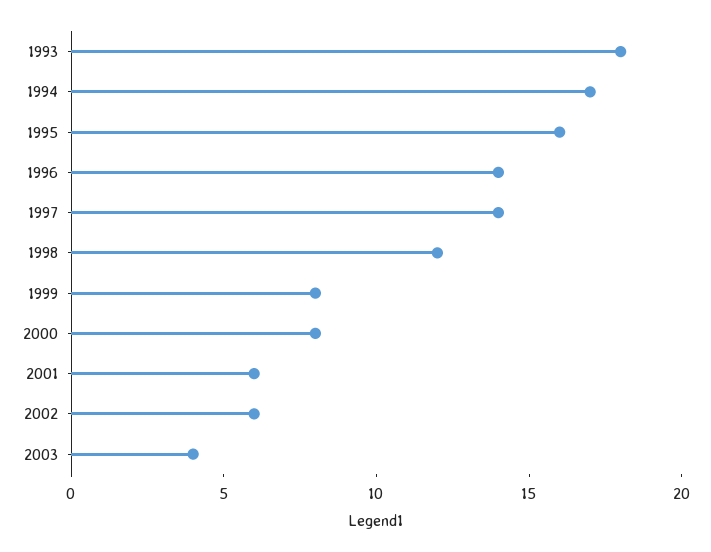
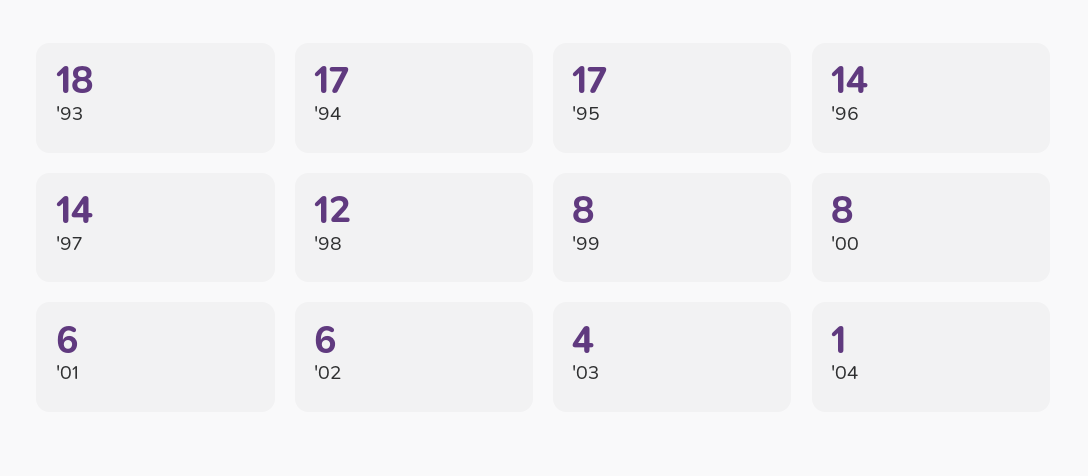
1995: 16 -> 17
'04: none -> 1

